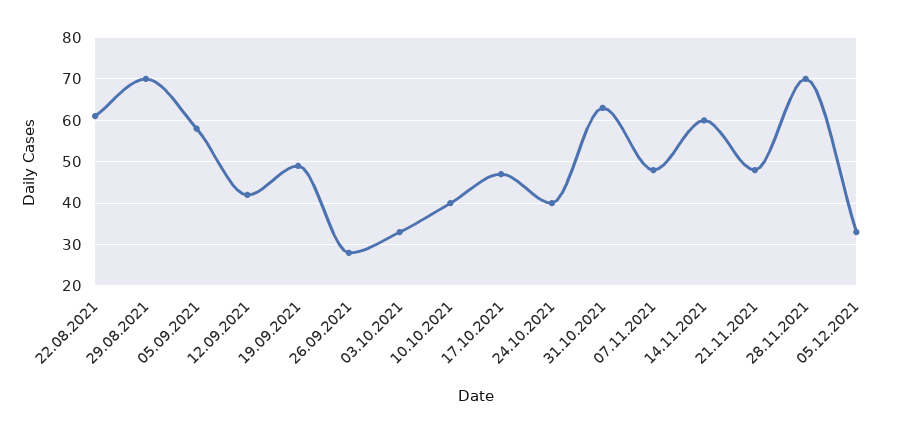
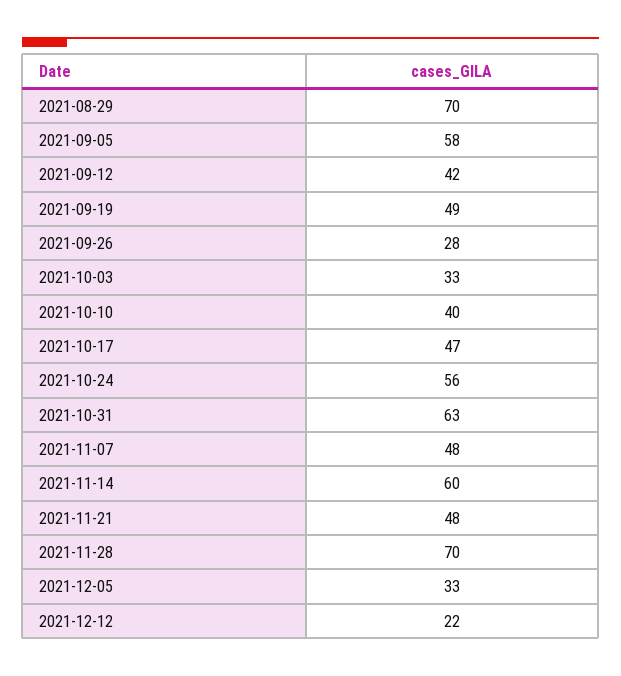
22.08.2021: 60 -> none
24.10.2021: 40 -> 56
2021-12-12: none -> 22

